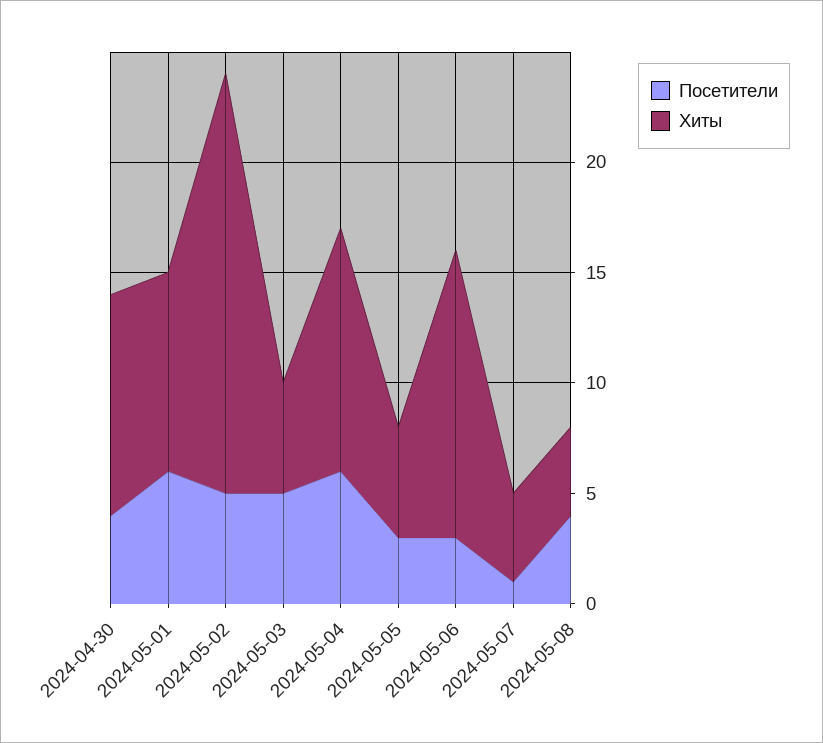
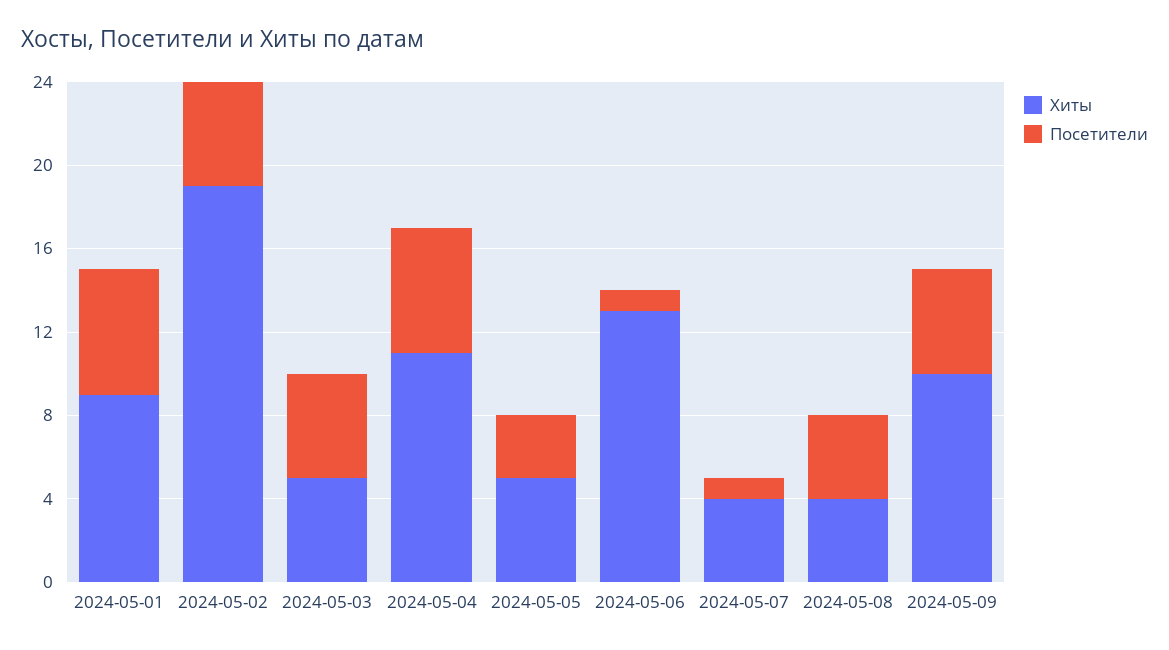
Посетители, 2024-04-30: 4 -> none
Хиты, 2024-04-30: 10 -> none
Посетители, 2024-05-06: 3 -> 1
Хиты, 2024-05-09: none -> 10
Посетители, 2024-05-09: none -> 5

